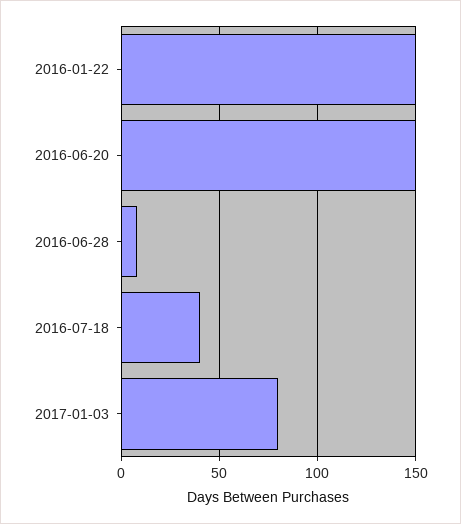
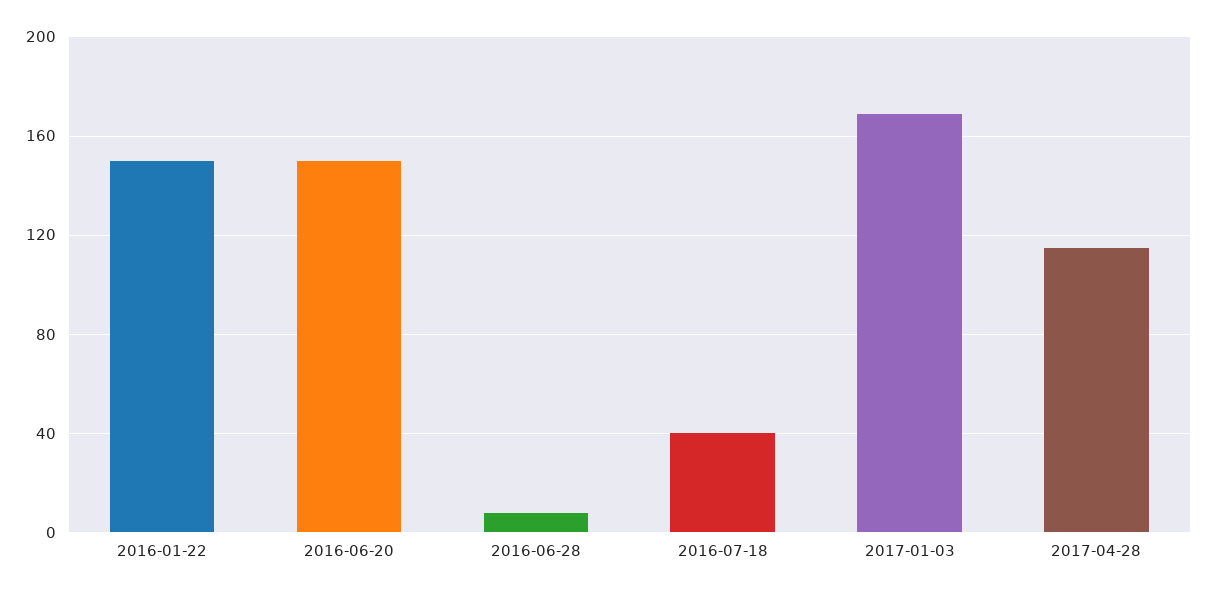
2017-01-03: 80 -> 170
2017-04-28: none -> 115

